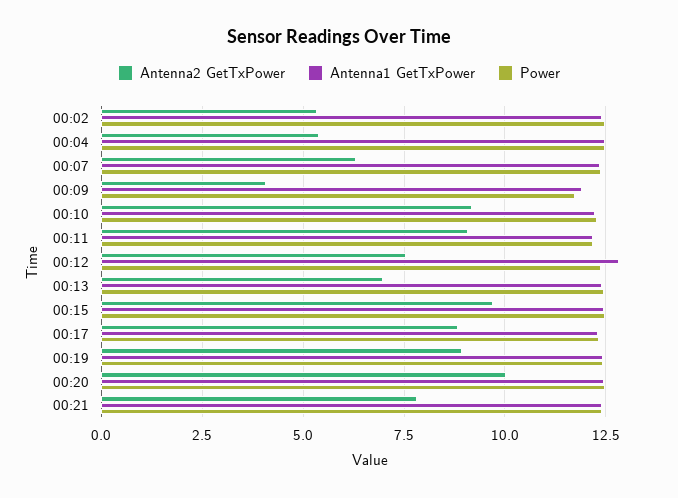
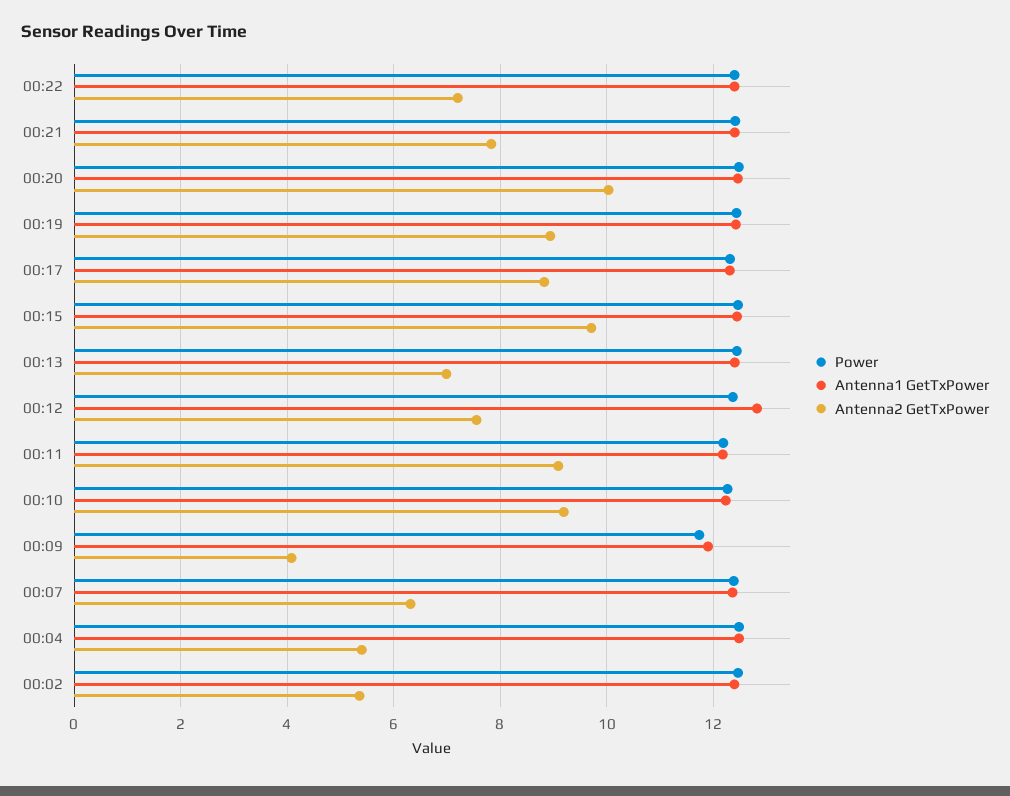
Power, 00:22: none -> 12.4
Antenna1 GetTxPower, 00:22: none -> 12.4
Antenna2 GetTxPower, 00:22: none -> 7.2

